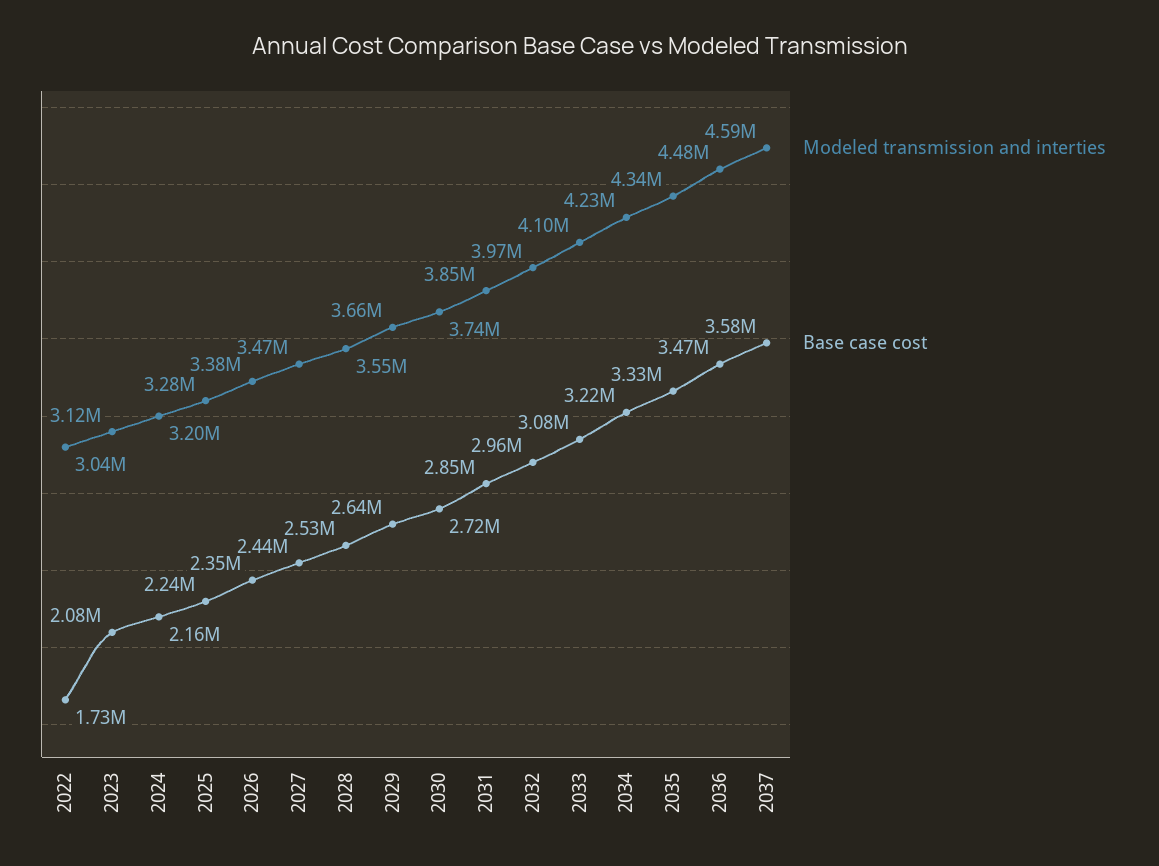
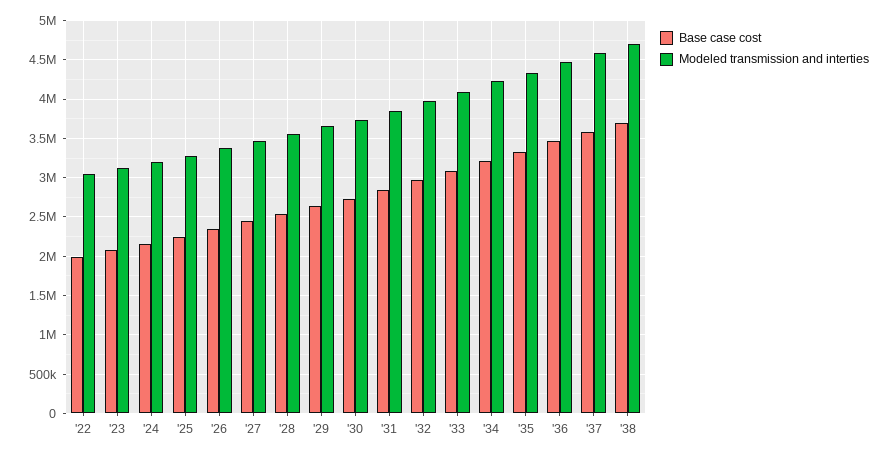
Base case cost, 2022: 1730000 -> 2000000
Base case cost, '38: none -> 3700000
Modeled transmission and interties, '38: none -> 4700000

